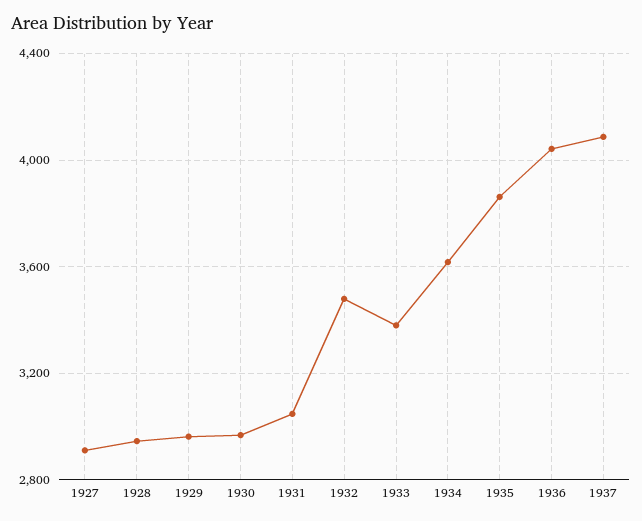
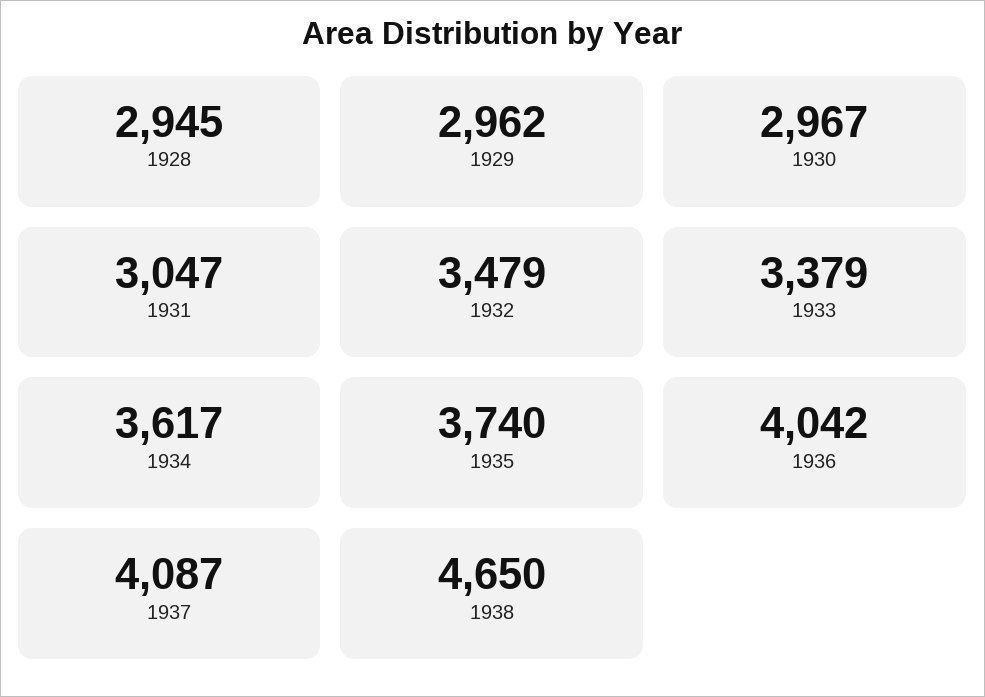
1927: 2900 -> none
1935: 3850 -> 3740
1938: none -> 4650

